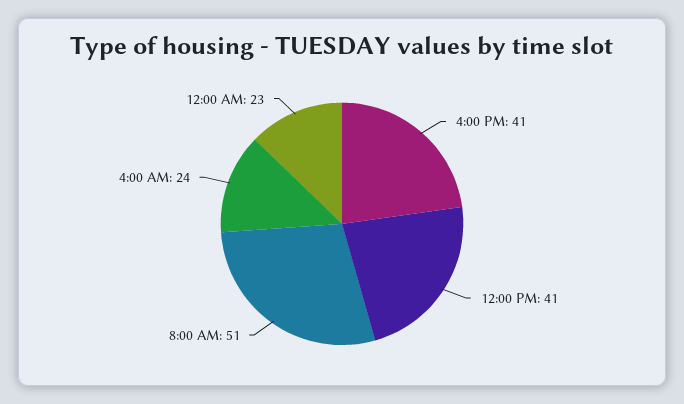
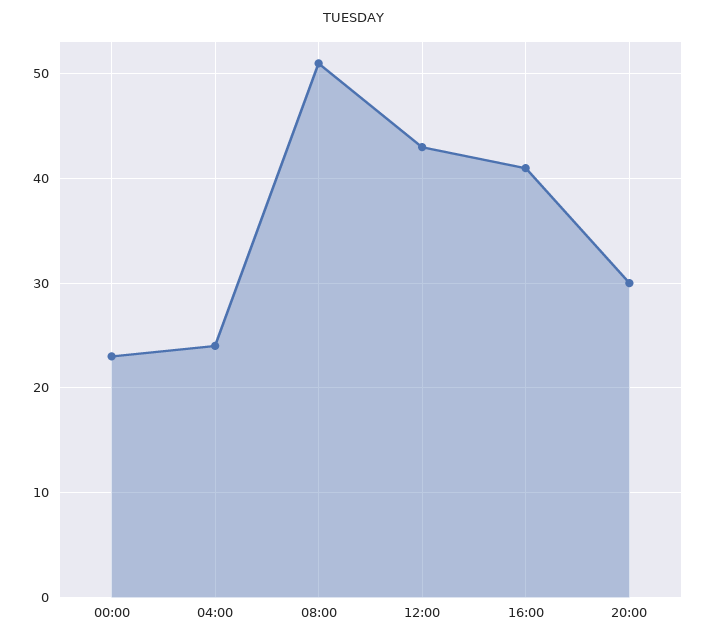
12:00 PM: 41 -> 43
20:00: none -> 30

